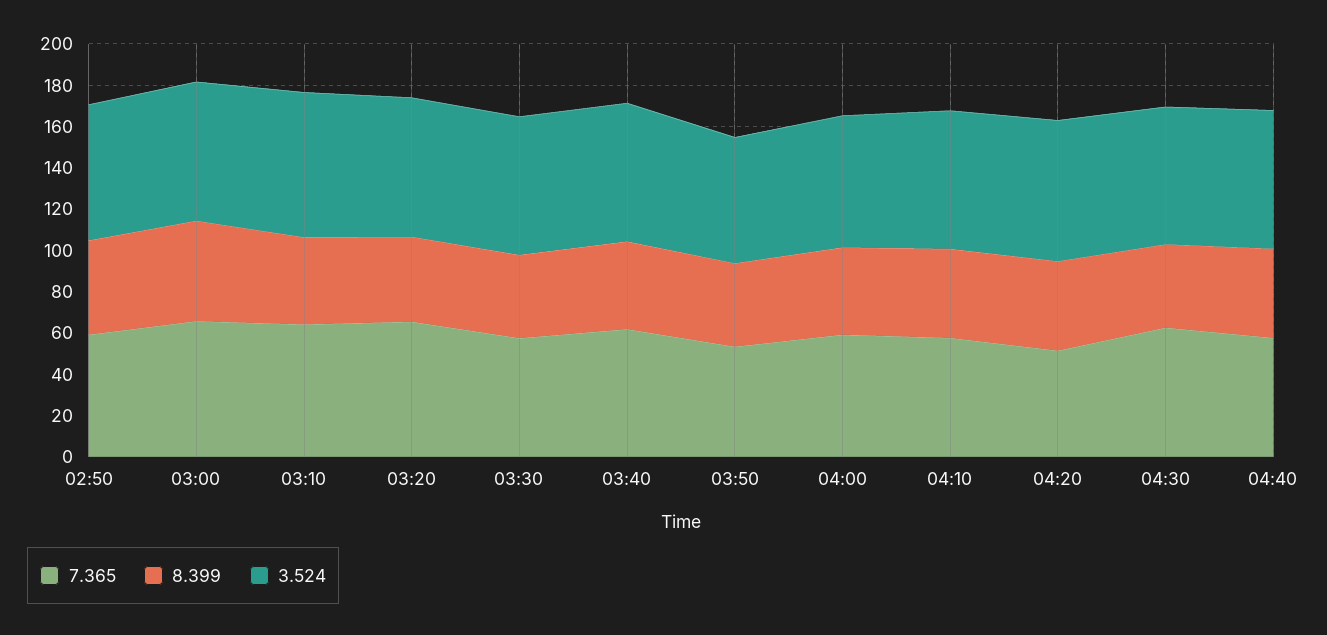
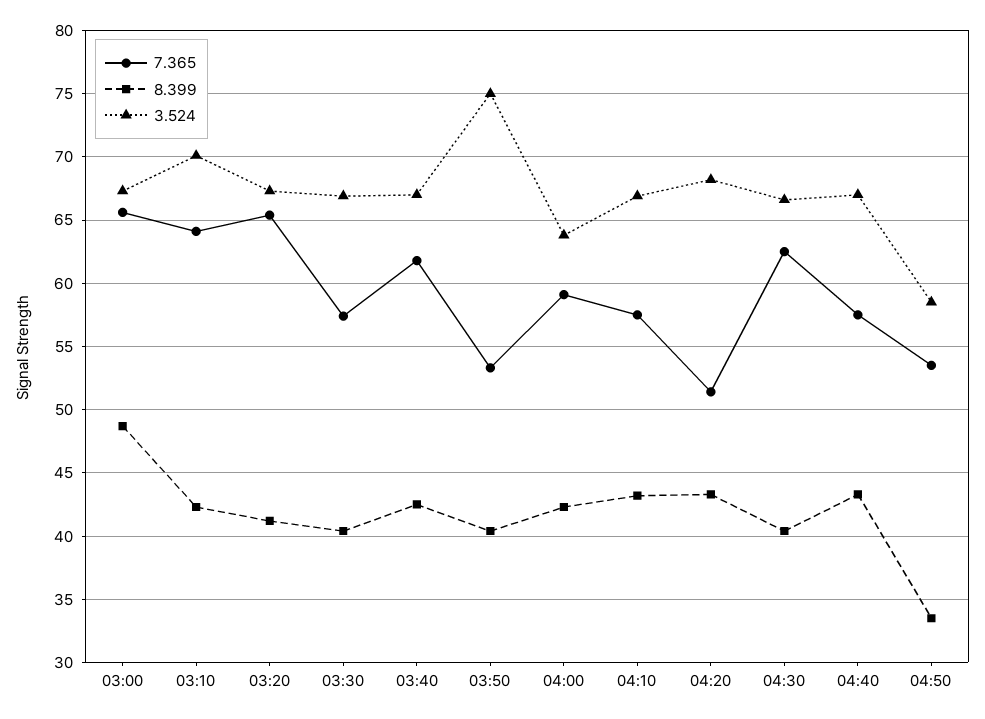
7.365, 02:50: 60 -> none
8.399, 02:50: 45 -> none
3.524, 02:50: 65 -> none
3.524, 03:50: 60 -> 75
7.365, 04:50: none -> 53.5
8.399, 04:50: none -> 33.5
3.524, 04:50: none -> 58.5

